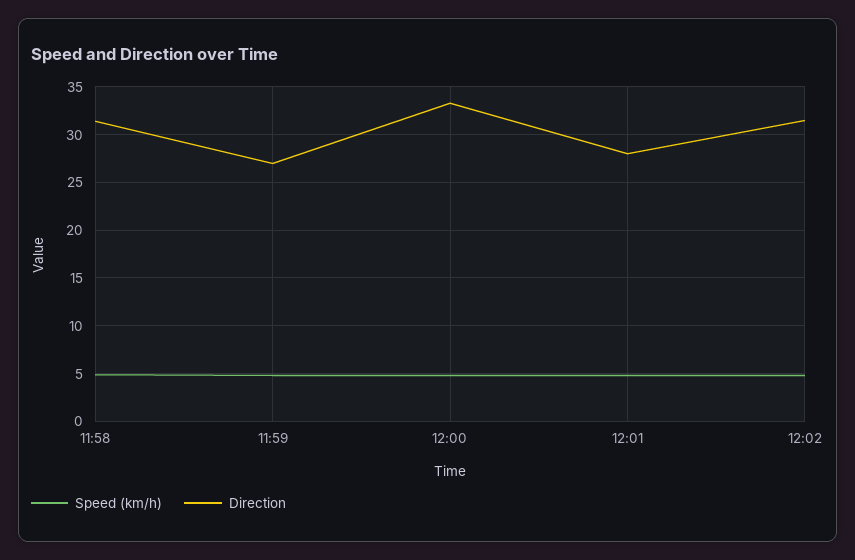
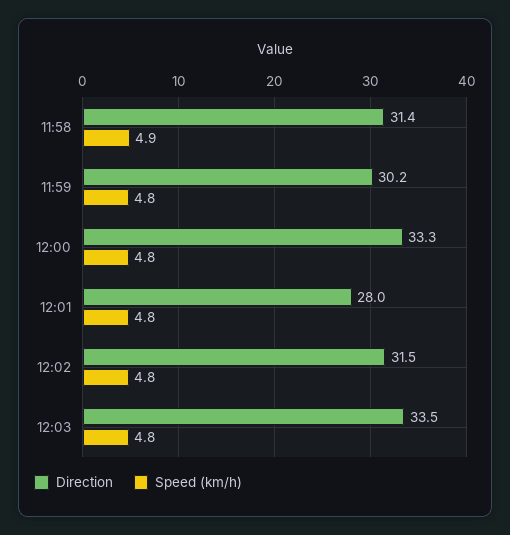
Direction, 11:59: 27 -> 30.2
Direction, 12:03: none -> 33.5
Speed (km/h), 12:03: none -> 4.8

